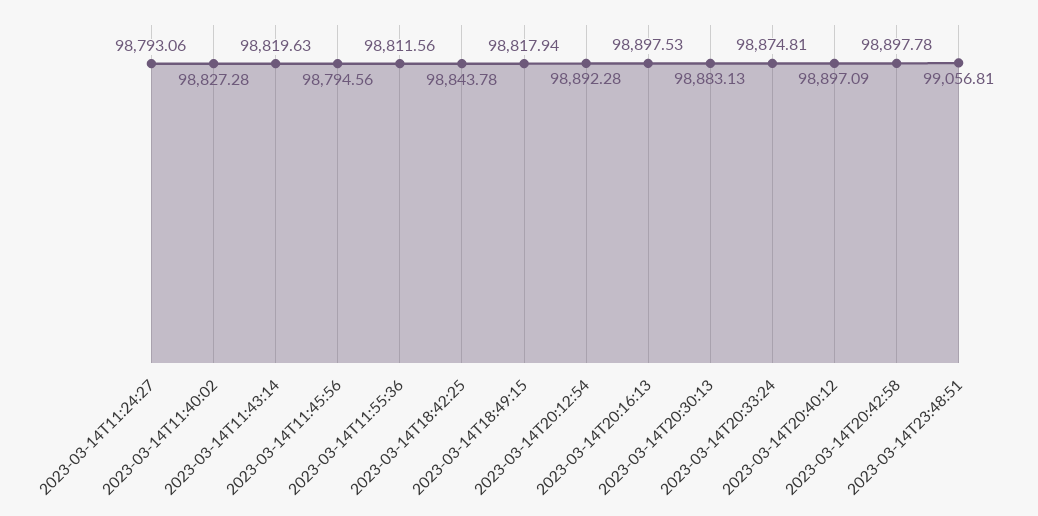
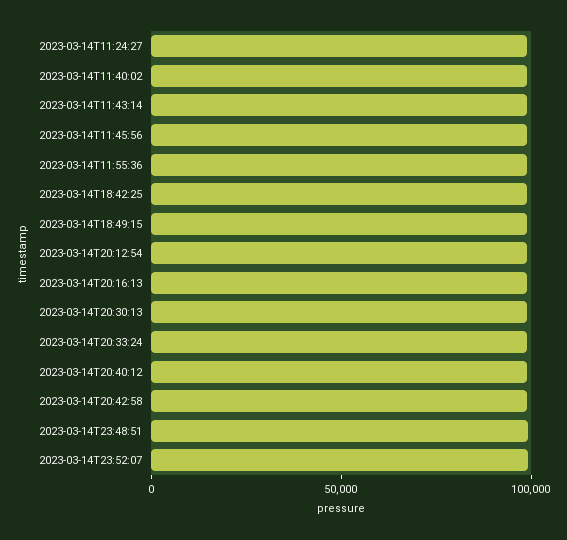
2023-03-14T23:52:07: none -> 100000

